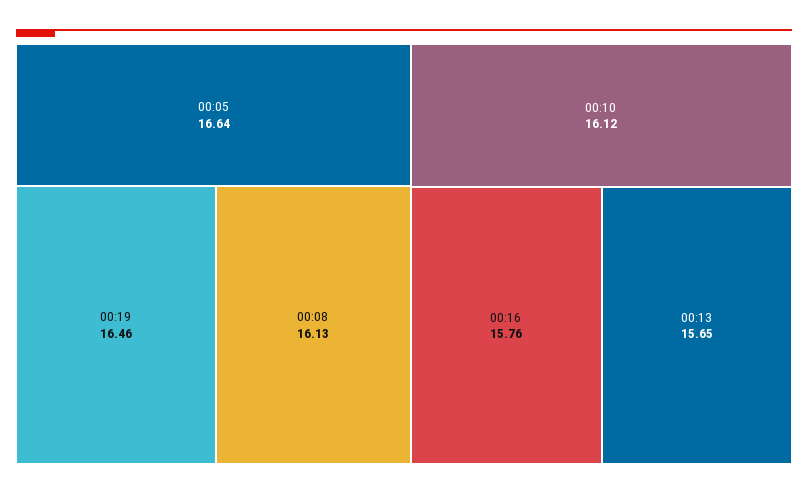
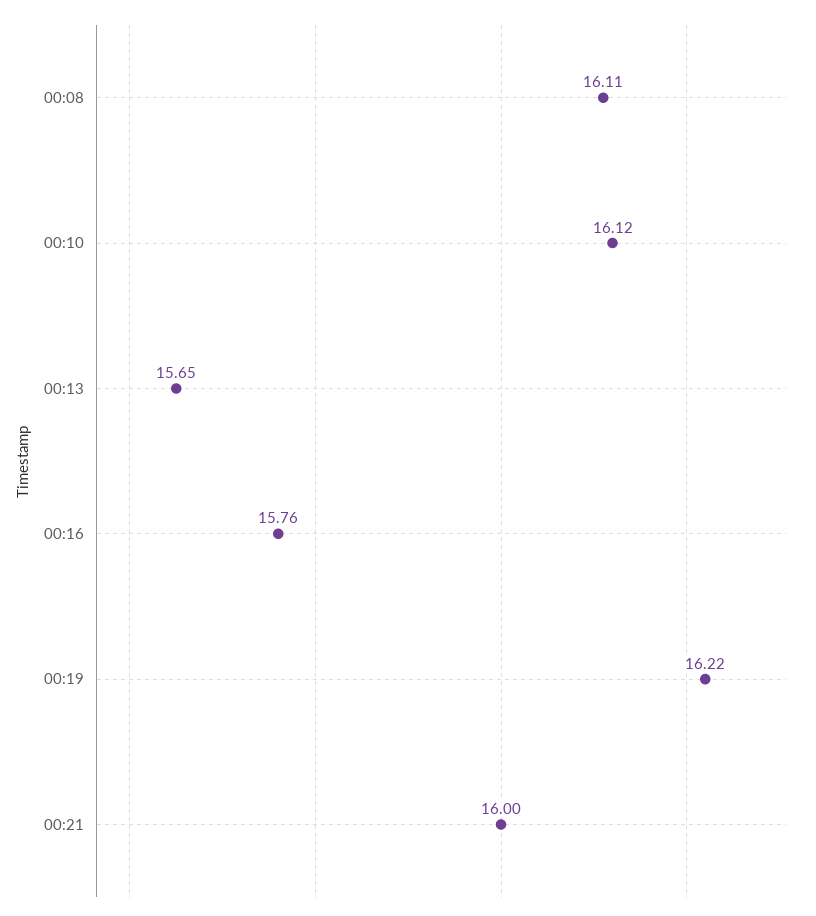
00:05: 16.64 -> none
00:19: 16.46 -> 16.22
00:08: 16.13 -> 16.11
00:21: none -> 16

